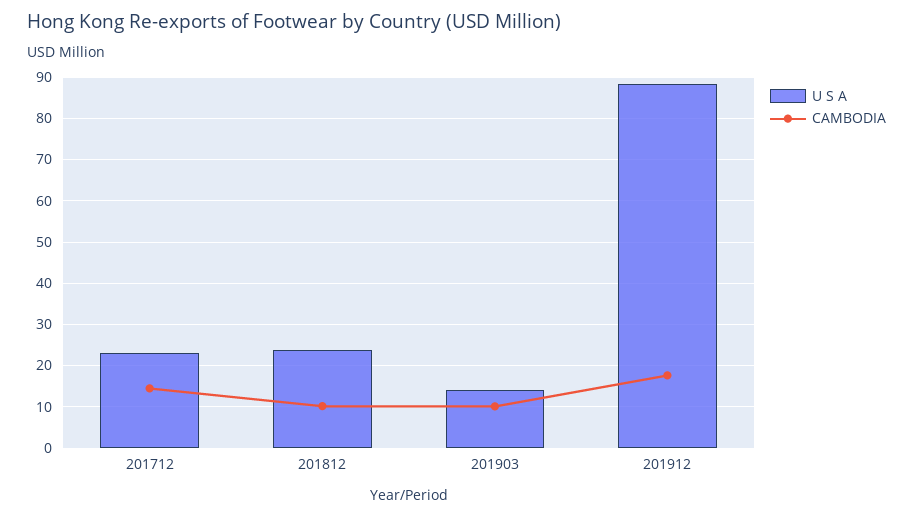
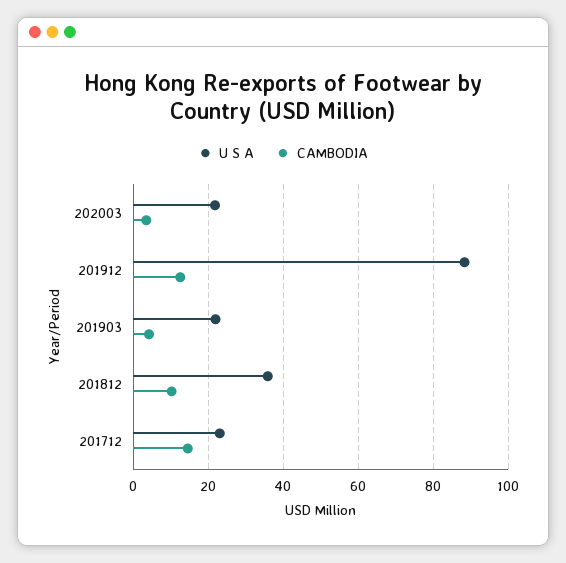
U S A, 201812: 24 -> 36
U S A, 201903: 14 -> 22
CAMBODIA, 201903: 10 -> 4
CAMBODIA, 201912: 18 -> 12
U S A, 202003: none -> 22
CAMBODIA, 202003: none -> 4

